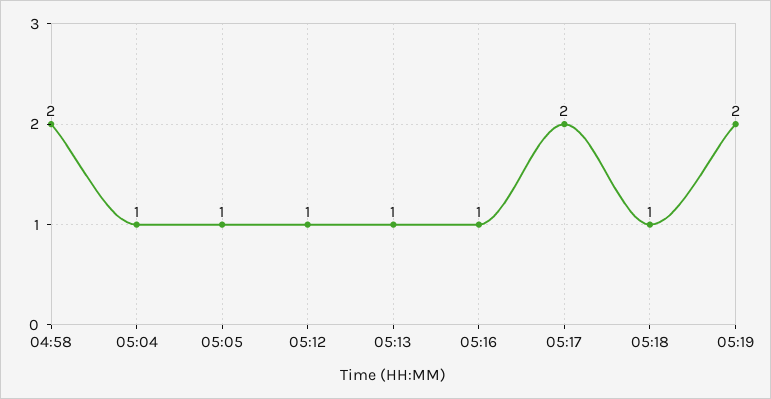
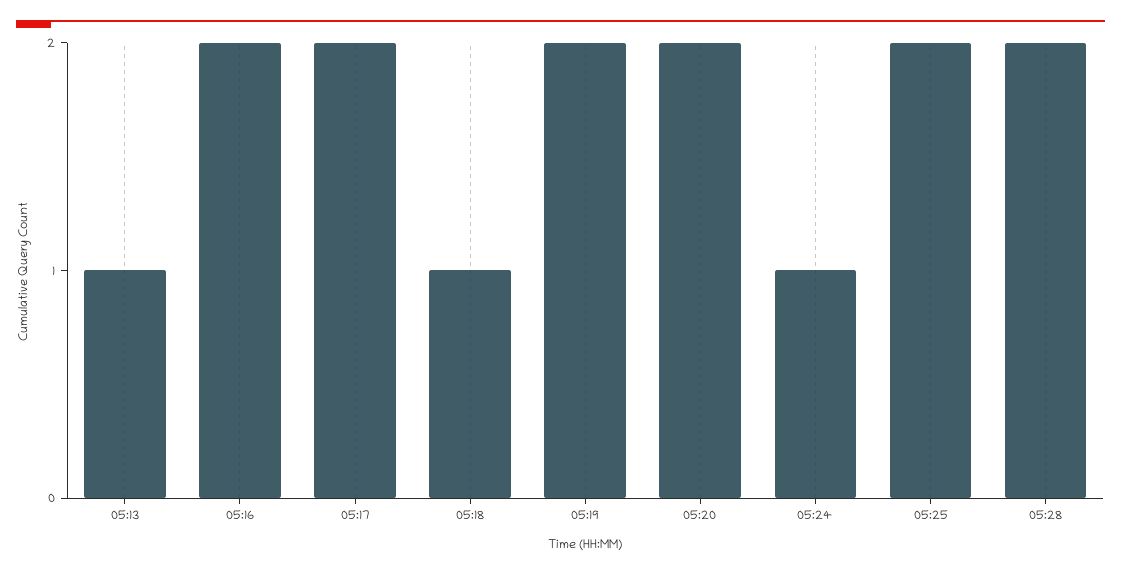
04:58: 2 -> none
05:04: 1 -> none
05:05: 1 -> none
05:12: 1 -> none
05:16: 1 -> 2
05:20: none -> 2
05:24: none -> 1
05:25: none -> 2
05:28: none -> 2

